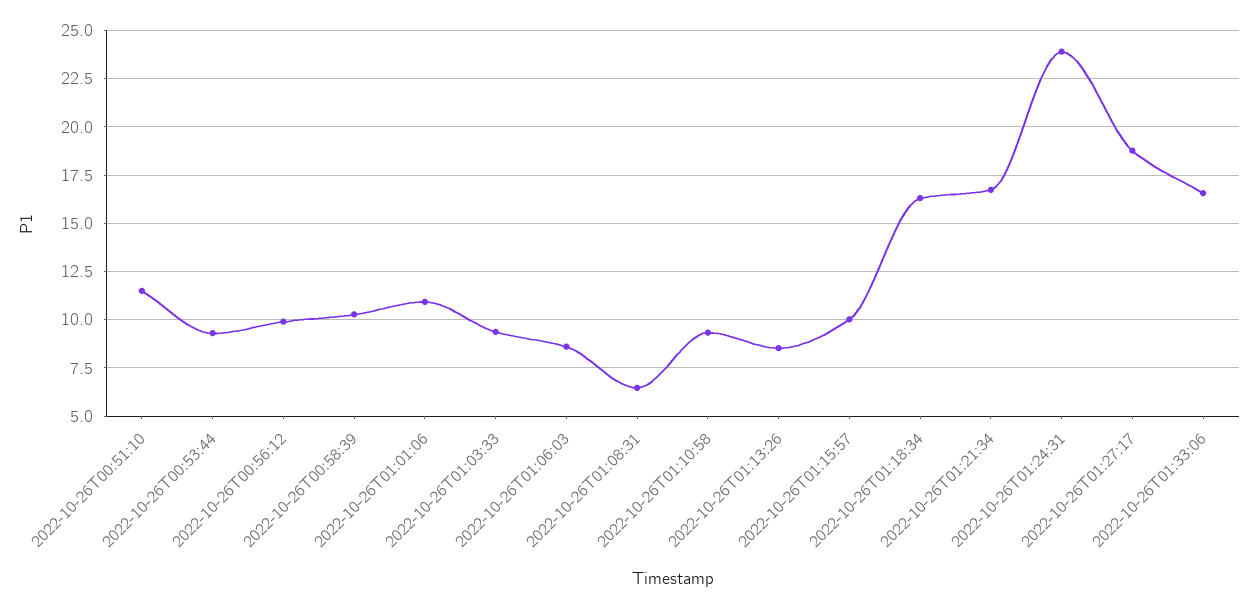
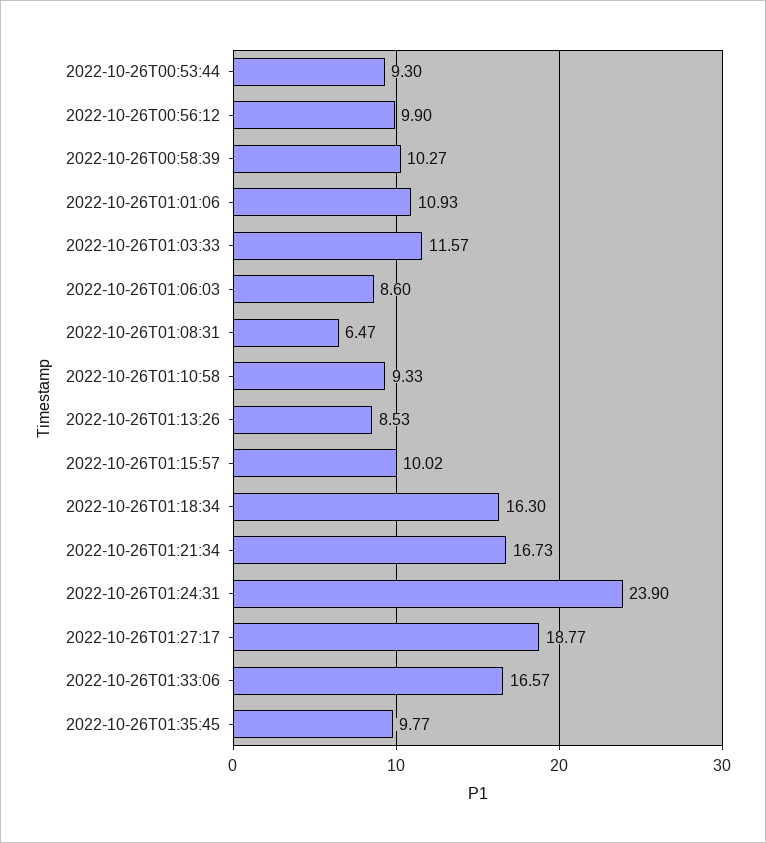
2022-10-26T00:51:10: 11.5 -> none
2022-10-26T01:03:33: 9.5 -> 11.57
2022-10-26T01:35:45: none -> 9.77

